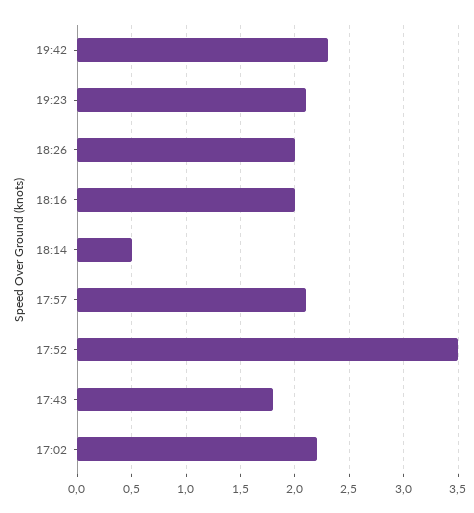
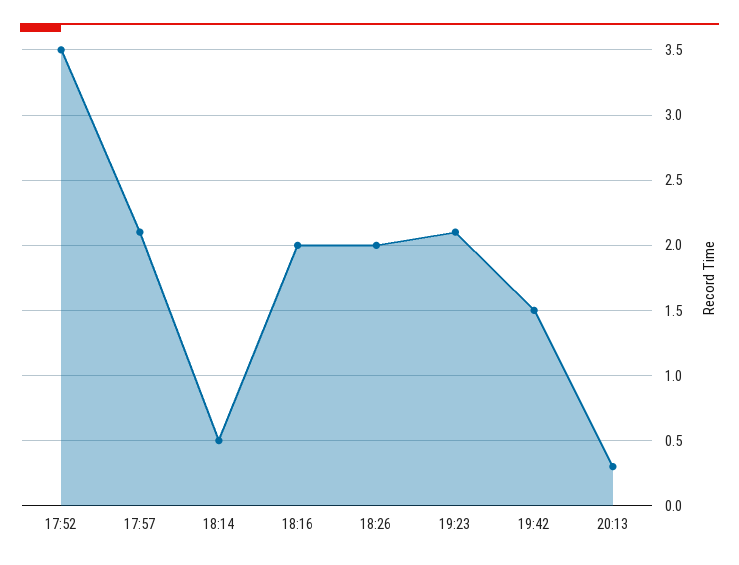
19:42: 2.3 -> 1.5
17:43: 1.8 -> none
17:02: 2.2 -> none
20:13: none -> 0.3

